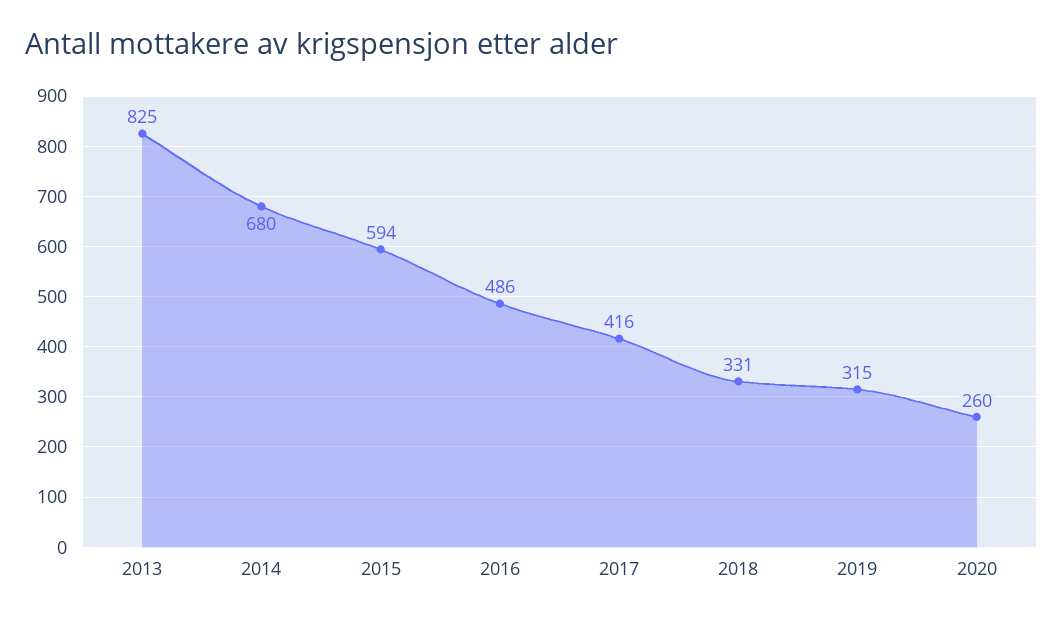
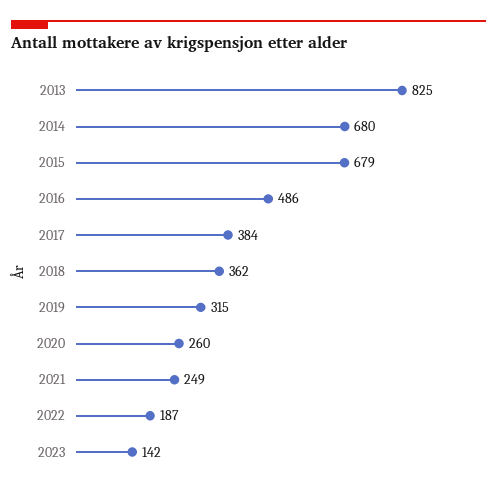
2015: 594 -> 679
2017: 416 -> 384
2018: 331 -> 362
2021: none -> 249
2022: none -> 187
2023: none -> 142

